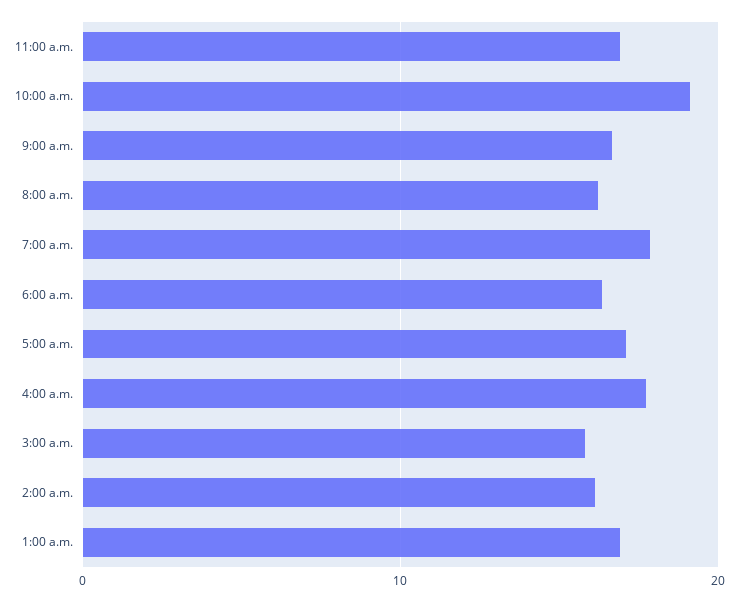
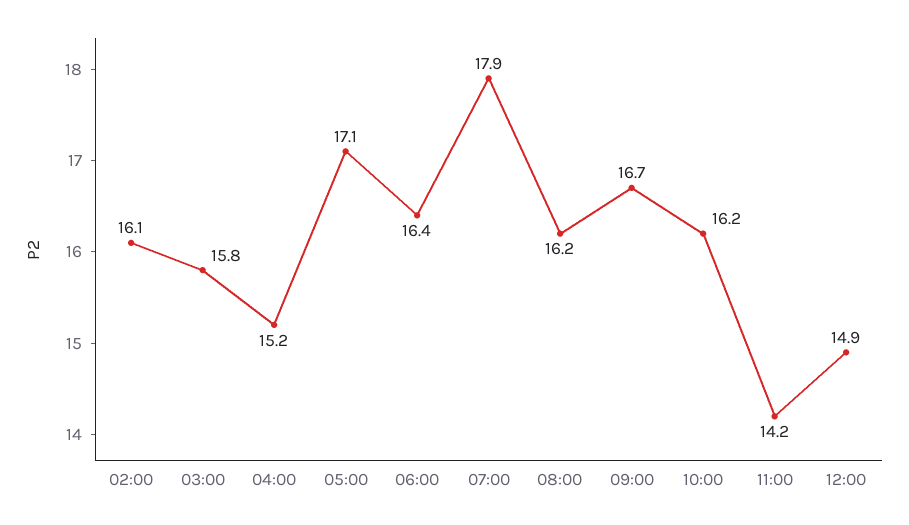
11:00 a.m.: 17 -> 14.2
10:00 a.m.: 19 -> 16.2
4:00 a.m.: 18 -> 15.2
1:00 a.m.: 17 -> none
12:00: none -> 14.9

